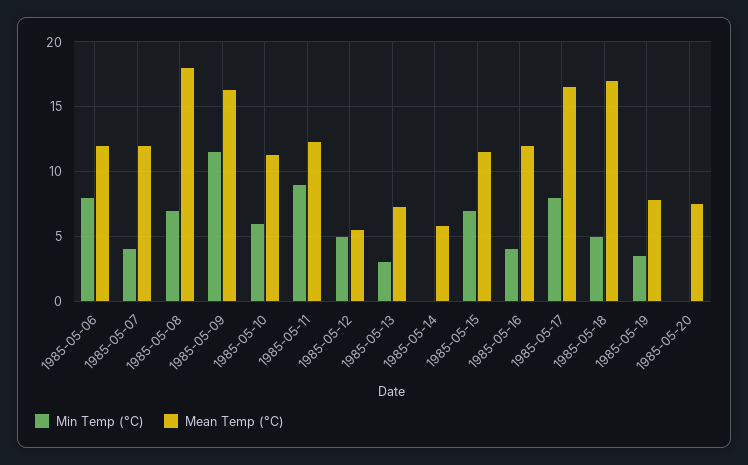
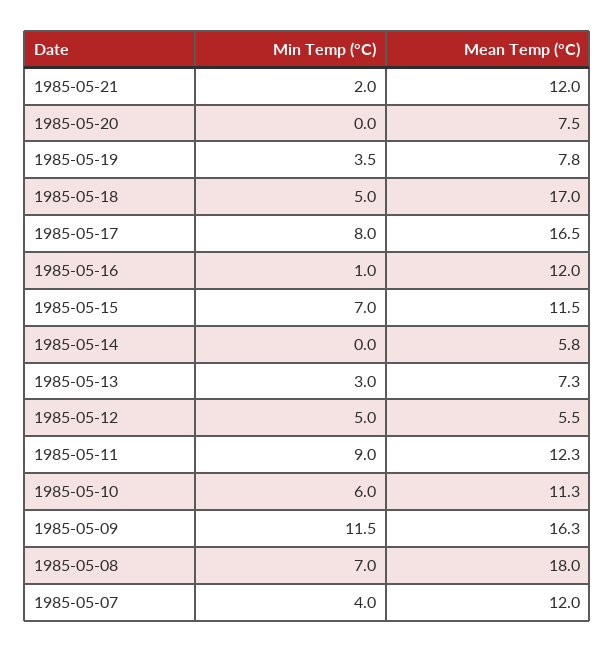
Min Temp (°C), 1985-05-06: 8 -> none
Mean Temp (°C), 1985-05-06: 12 -> none
Min Temp (°C), 1985-05-16: 4 -> 1
Min Temp (°C), 1985-05-21: none -> 2
Mean Temp (°C), 1985-05-21: none -> 12

